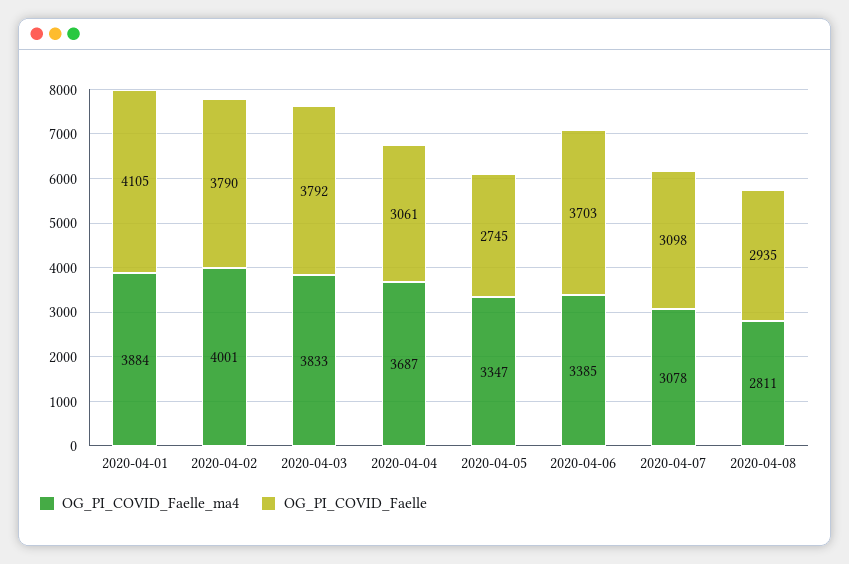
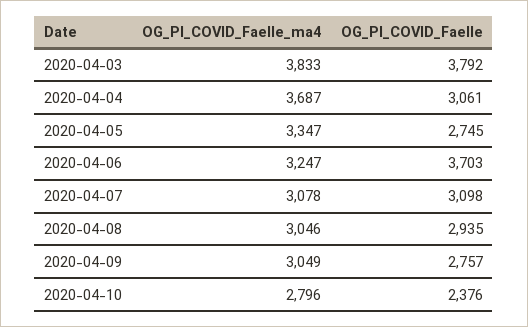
OG_PI_COVID_Faelle_ma4, 2020-04-01: 3884 -> none
OG_PI_COVID_Faelle, 2020-04-01: 4105 -> none
OG_PI_COVID_Faelle_ma4, 2020-04-02: 4001 -> none
OG_PI_COVID_Faelle, 2020-04-02: 3790 -> none
OG_PI_COVID_Faelle_ma4, 2020-04-06: 3385 -> 3247
OG_PI_COVID_Faelle_ma4, 2020-04-08: 2811 -> 3046
OG_PI_COVID_Faelle_ma4, 2020-04-09: none -> 3049
OG_PI_COVID_Faelle, 2020-04-09: none -> 2757
OG_PI_COVID_Faelle_ma4, 2020-04-10: none -> 2796
OG_PI_COVID_Faelle, 2020-04-10: none -> 2376

